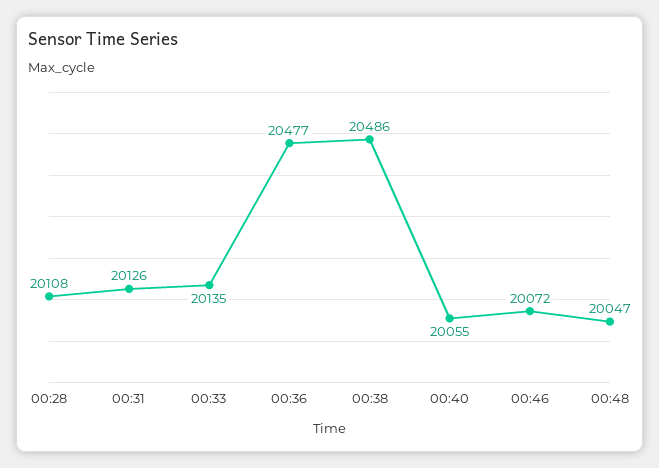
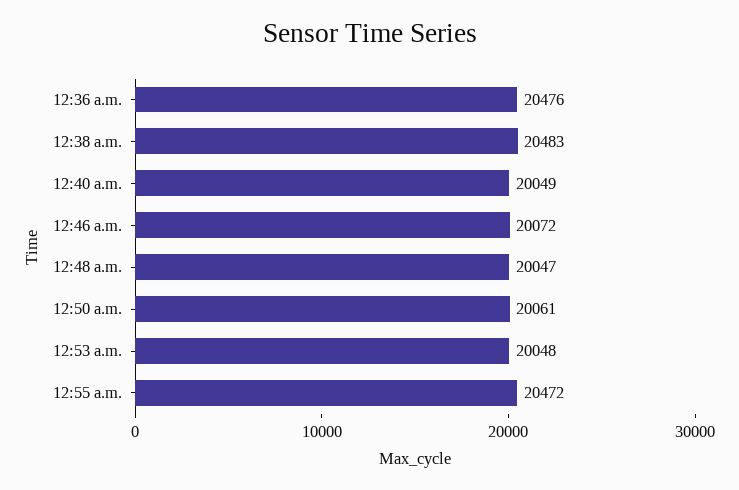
00:28: 20108 -> none
00:31: 20126 -> none
00:33: 20135 -> none
00:36: 20477 -> 20476
00:38: 20486 -> 20483
00:40: 20055 -> 20049
12:50 a.m.: none -> 20061
12:53 a.m.: none -> 20048
12:55 a.m.: none -> 20472

